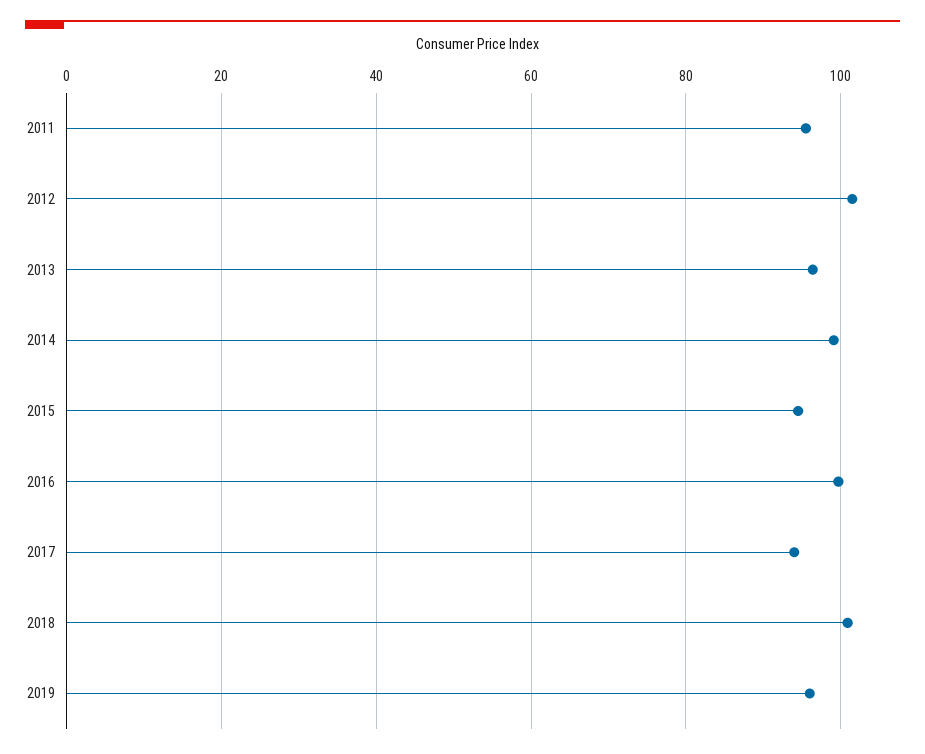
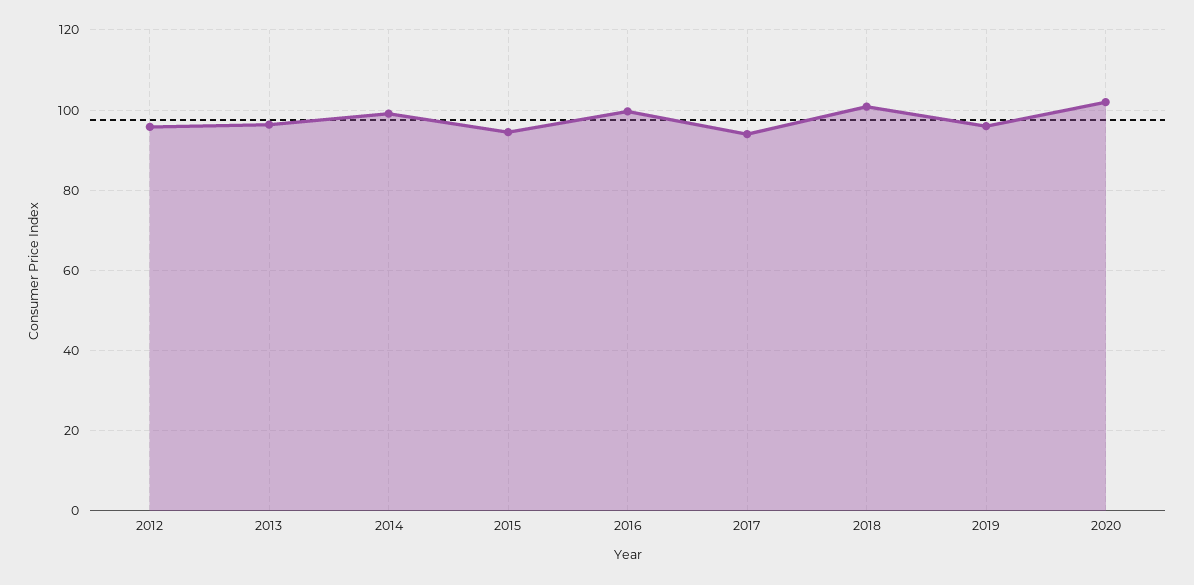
2011: 96 -> none
2012: 102 -> 96
2020: none -> 102

